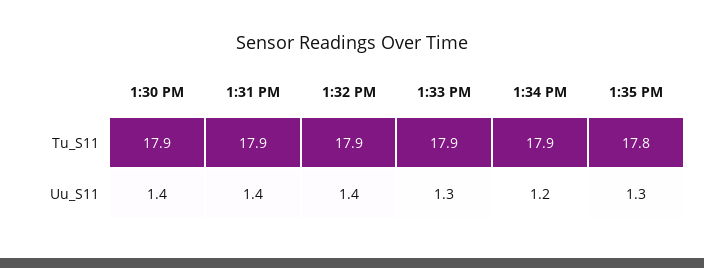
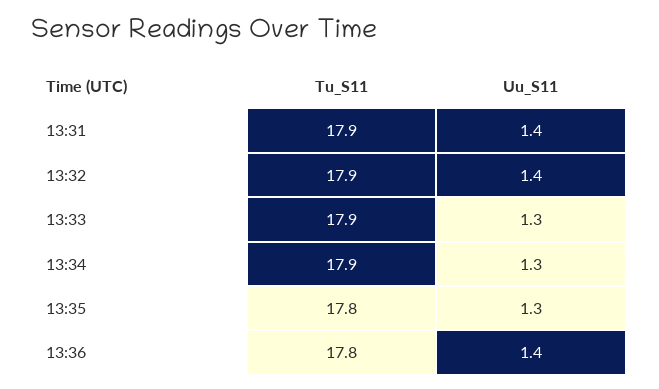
1:30 PM, Tu_S11: 17.9 -> none
1:30 PM, Uu_S11: 1.4 -> none
1:34 PM, Uu_S11: 1.2 -> 1.3
13:36, Tu_S11: none -> 17.8
13:36, Uu_S11: none -> 1.4

